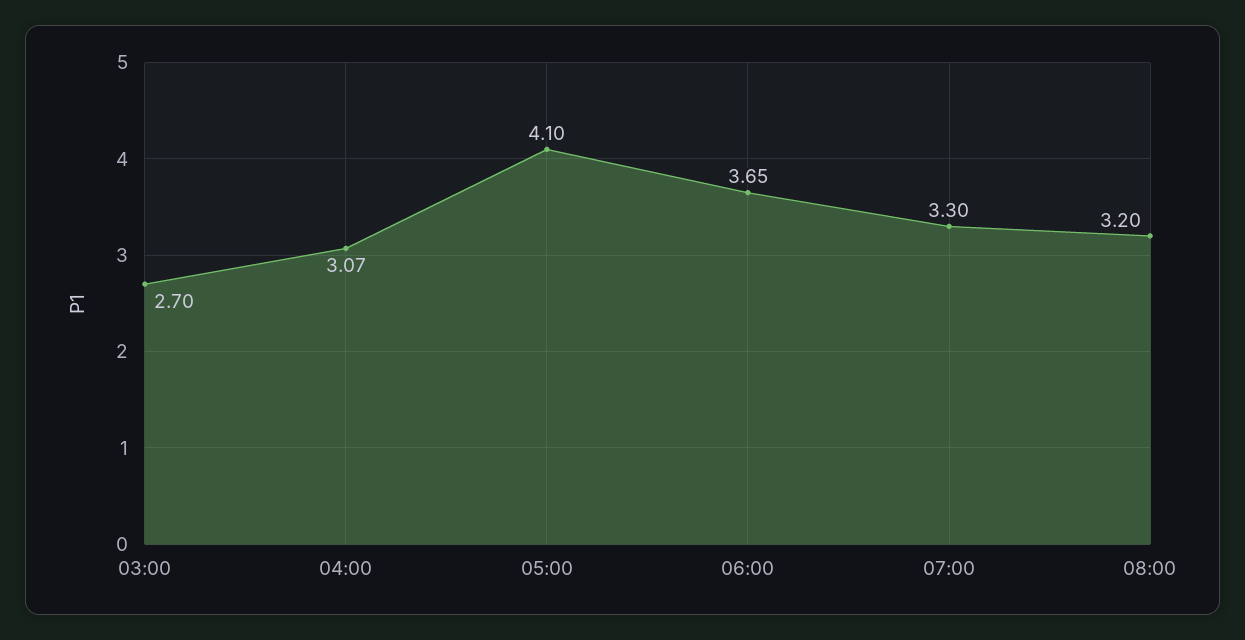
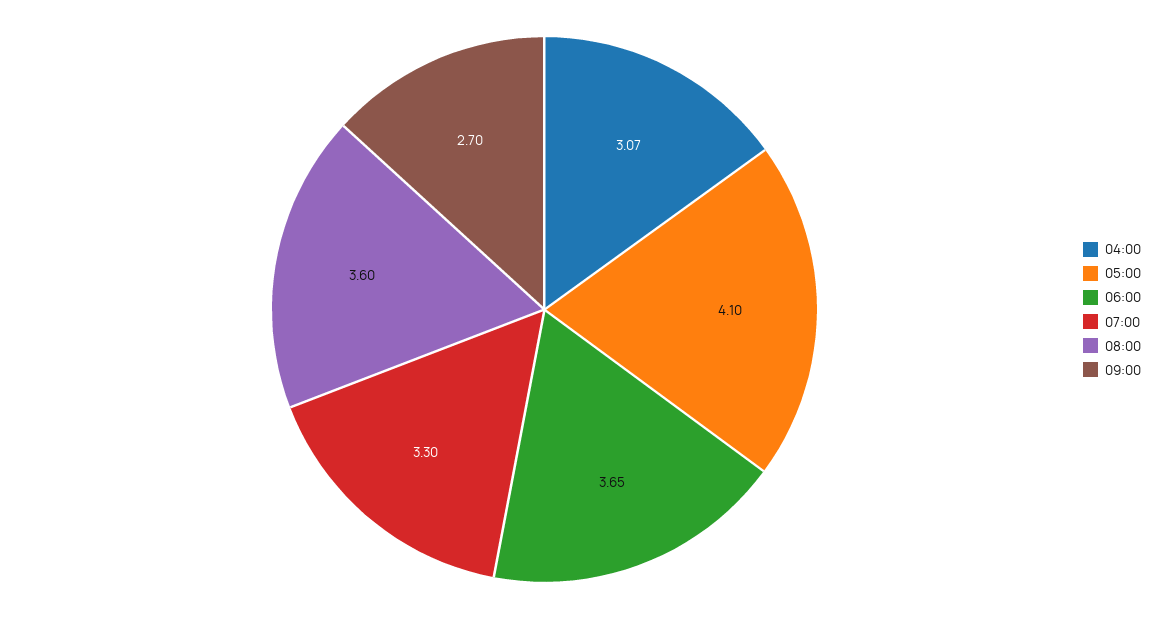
03:00: 2.7 -> none
08:00: 3.2 -> 3.6
09:00: none -> 2.7

